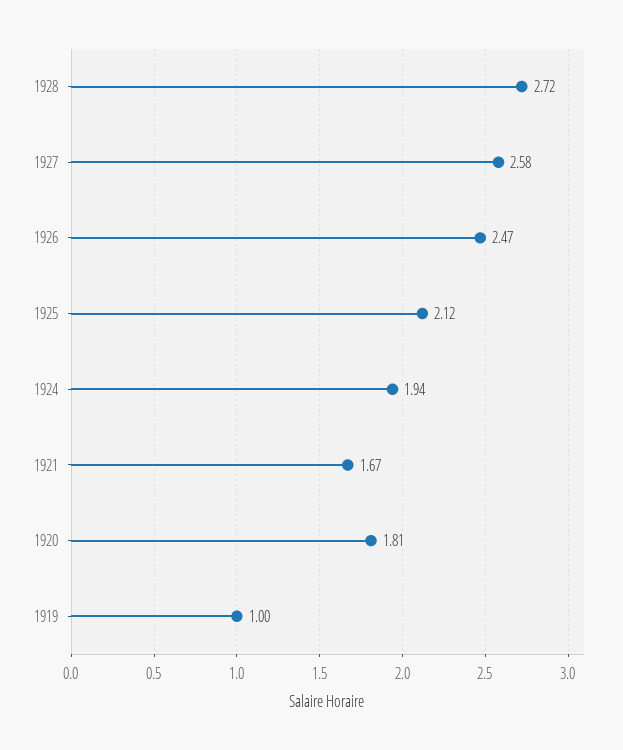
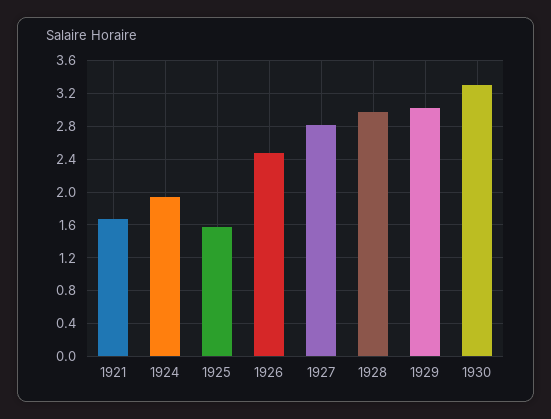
1928: 2.72 -> 3
1927: 2.58 -> 2.8
1925: 2.12 -> 1.6
1920: 1.81 -> none
1919: 1 -> none
1929: none -> 3
1930: none -> 3.3

